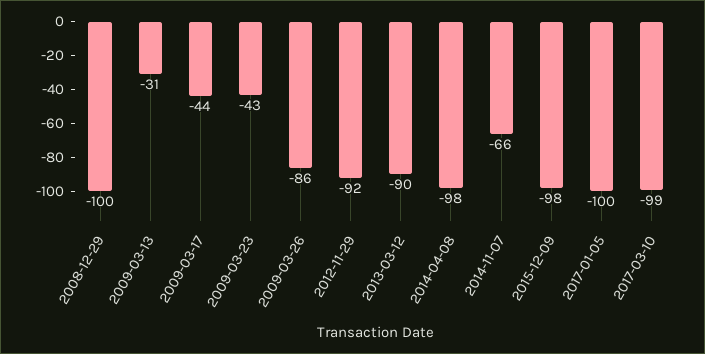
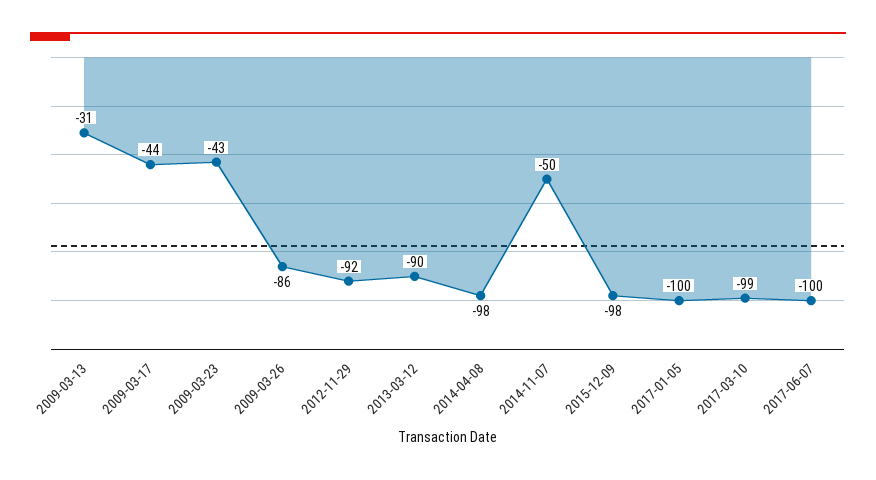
2008-12-29: -100 -> none
2014-11-07: -66 -> -50
2017-06-07: none -> -100

